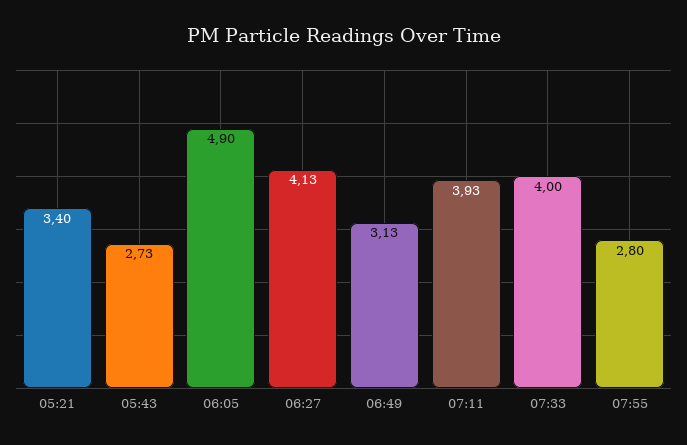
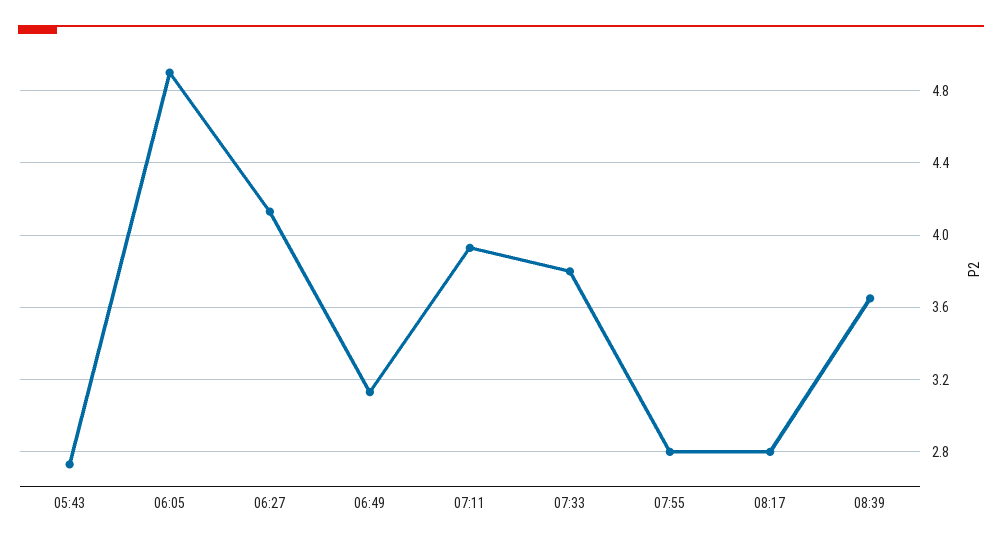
05:21: 3.4 -> none
07:33: 4 -> 3.8
08:17: none -> 2.8
08:39: none -> 3.65

